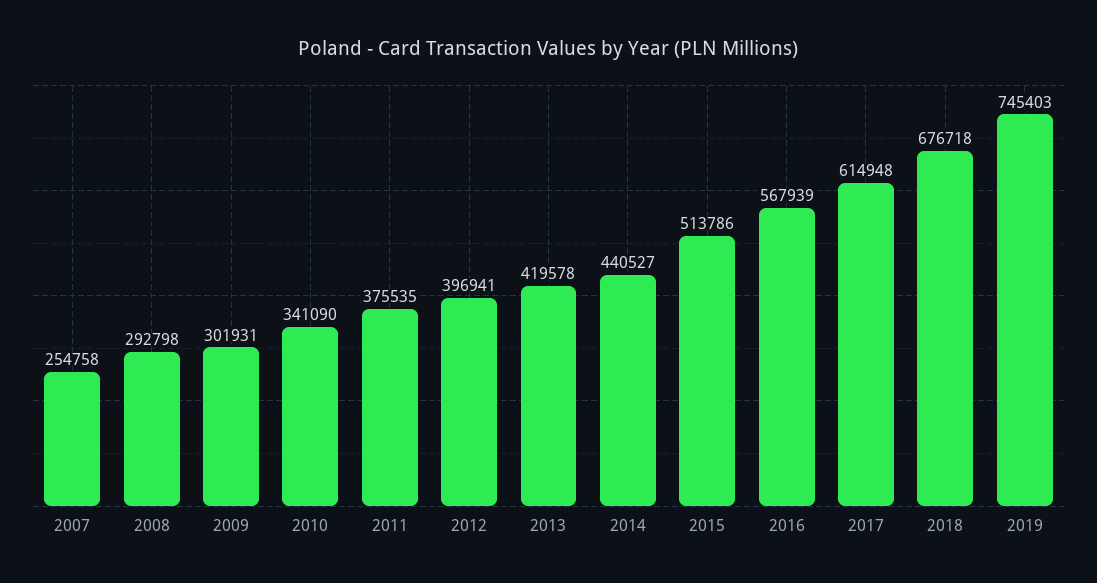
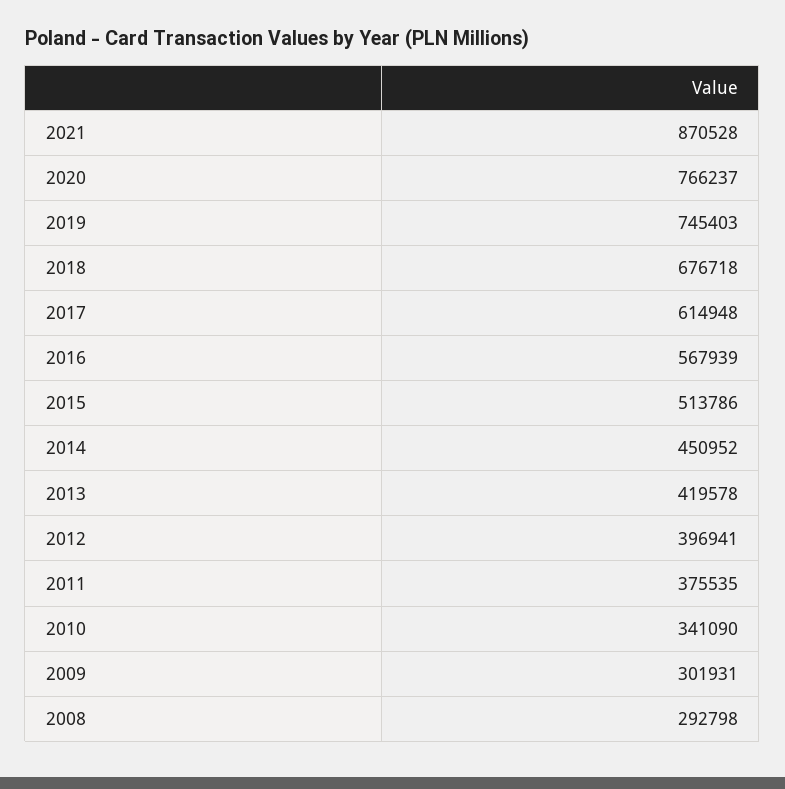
2007: 254758 -> none
2014: 440527 -> 450952
2021: none -> 870528
2020: none -> 766237

